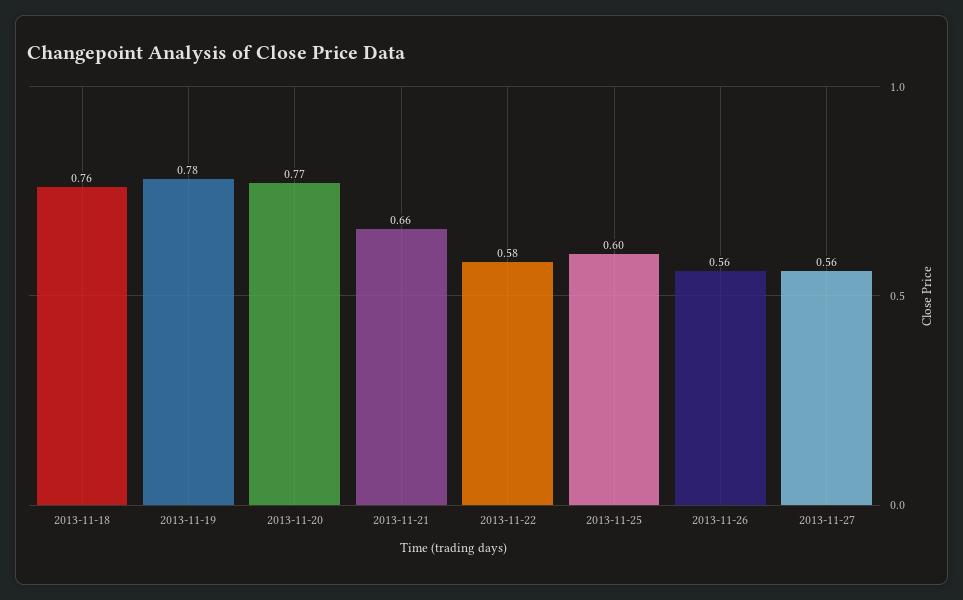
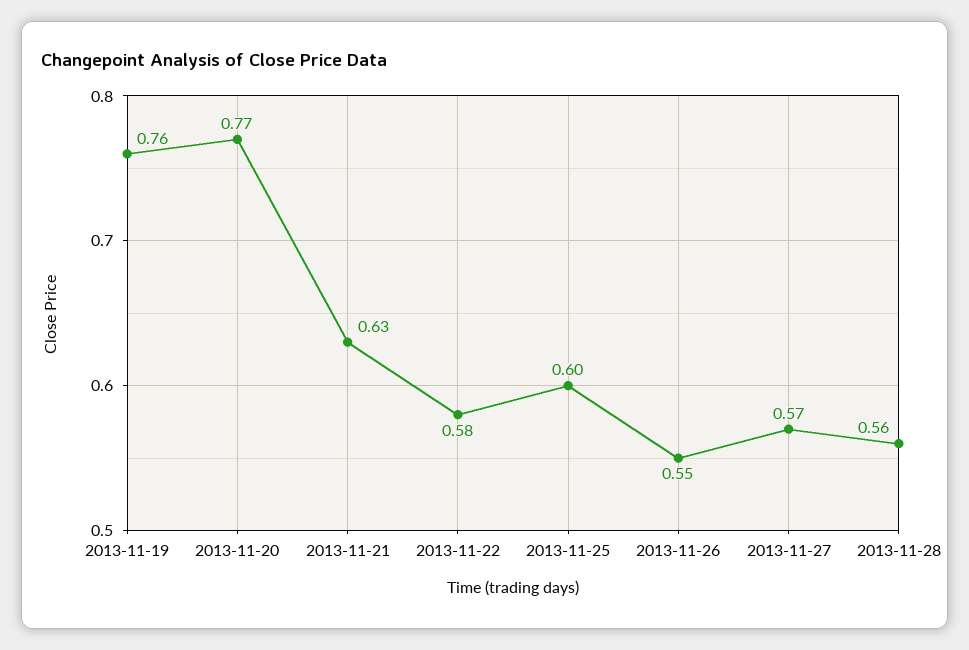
2013-11-18: 0.76 -> none
2013-11-19: 0.78 -> 0.76
2013-11-21: 0.66 -> 0.63
2013-11-26: 0.56 -> 0.55
2013-11-27: 0.56 -> 0.57
2013-11-28: none -> 0.56

